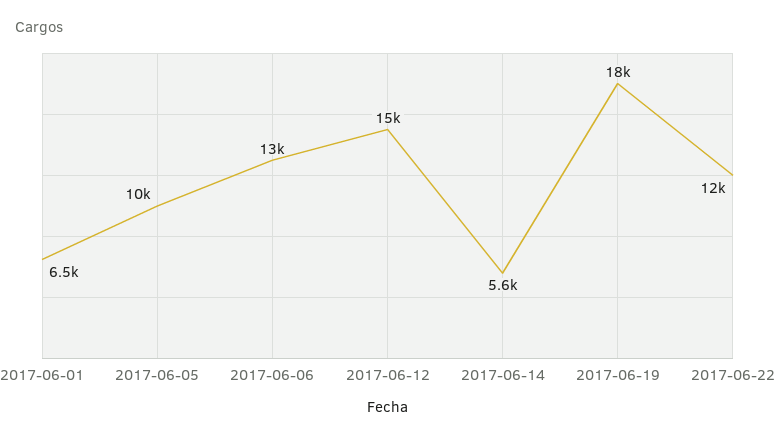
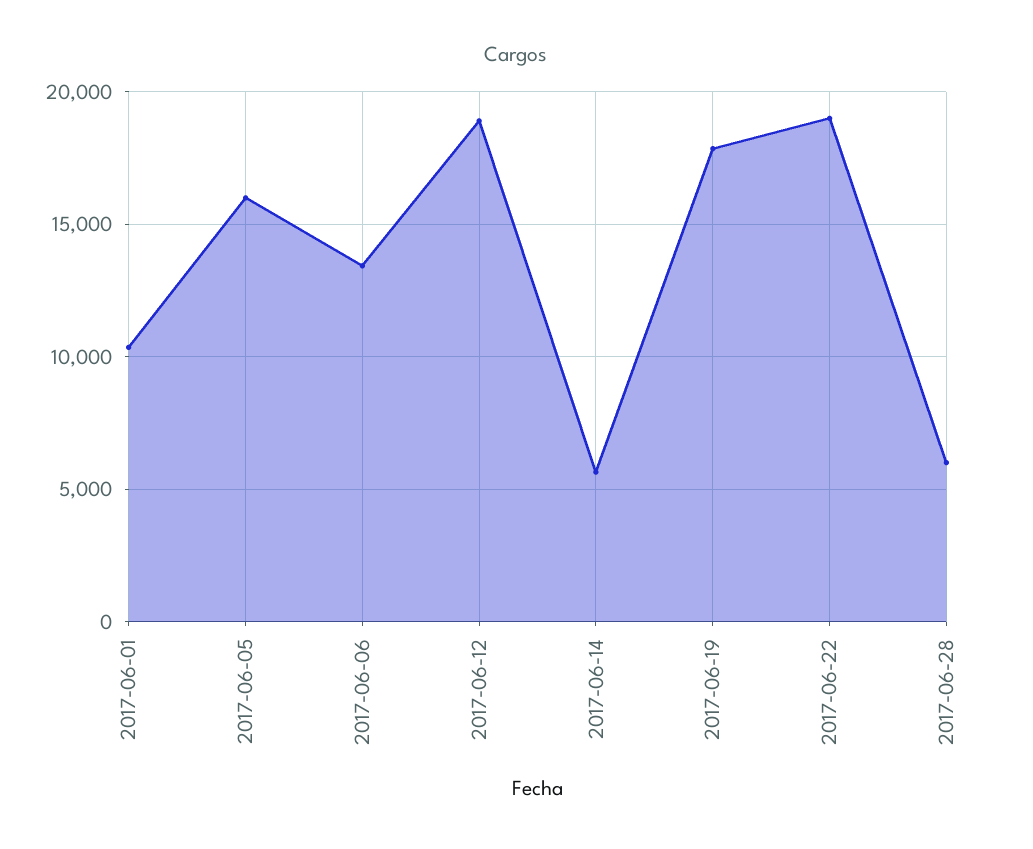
2017-06-01: 6500 -> 10500
2017-06-05: 10000 -> 16000
2017-06-12: 15000 -> 19000
2017-06-22: 12000 -> 19000
2017-06-28: none -> 6000

